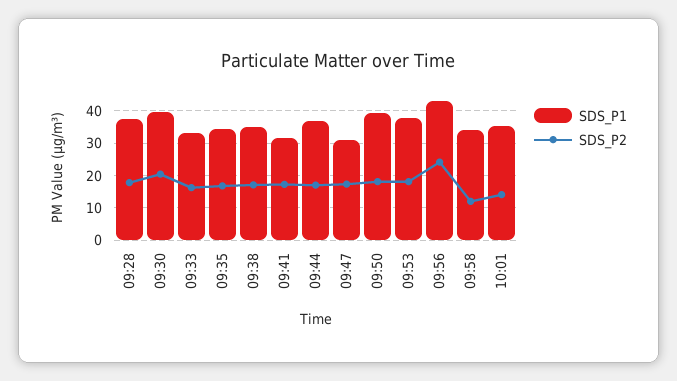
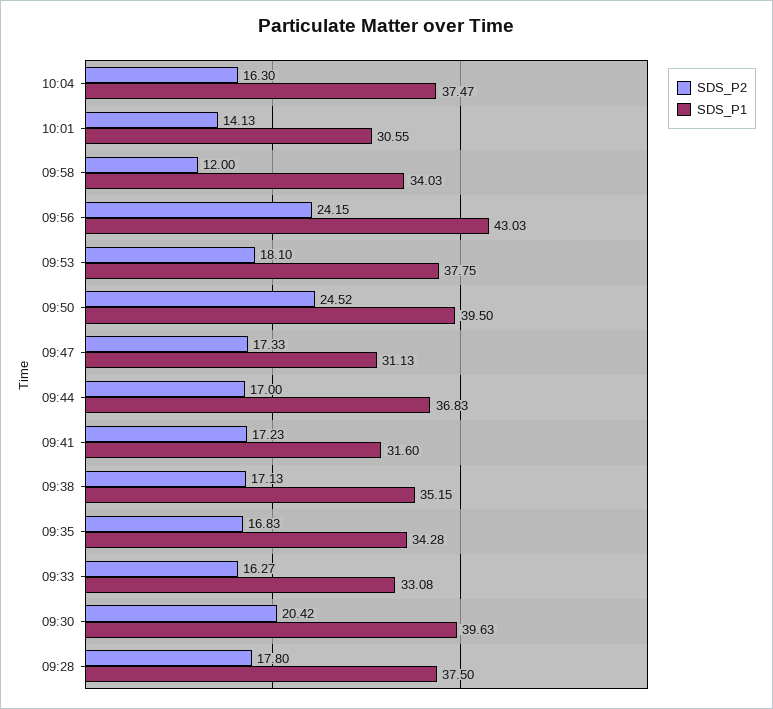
SDS_P2, 09:50: 18 -> 24.52
SDS_P1, 10:01: 36 -> 30.55
SDS_P2, 10:04: none -> 16.3
SDS_P1, 10:04: none -> 37.47

